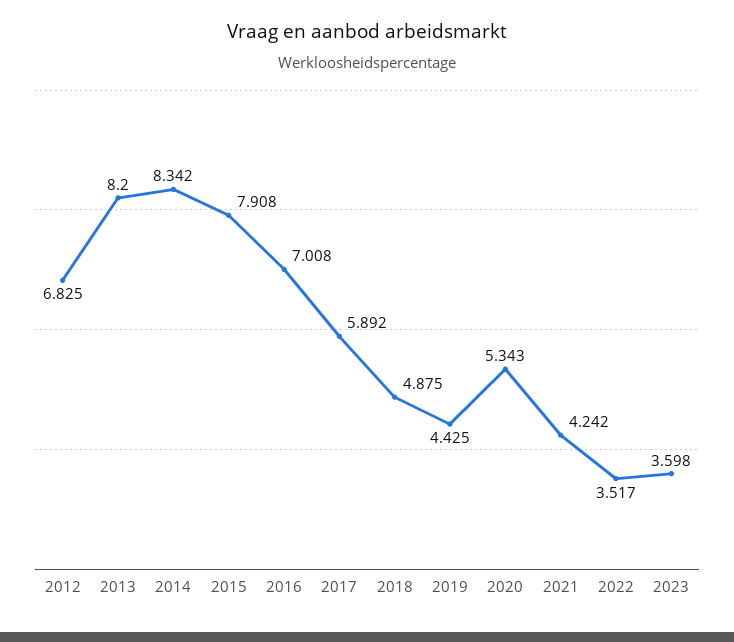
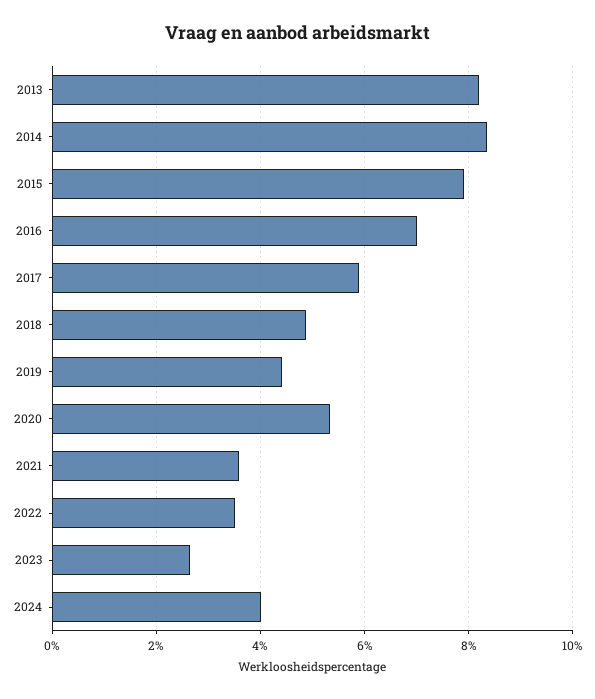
2012: 6.825 -> none
2021: 4.242 -> 3.6
2023: 3.598 -> 2.6
2024: none -> 4

